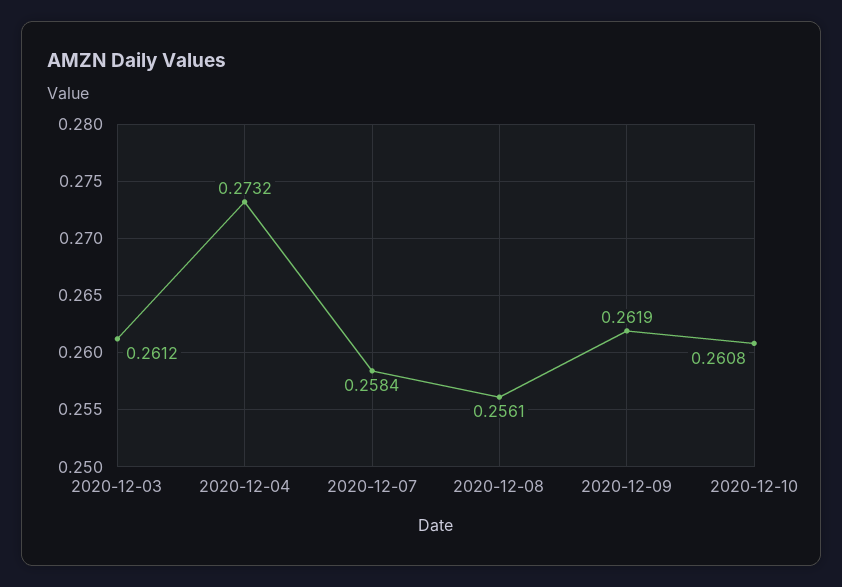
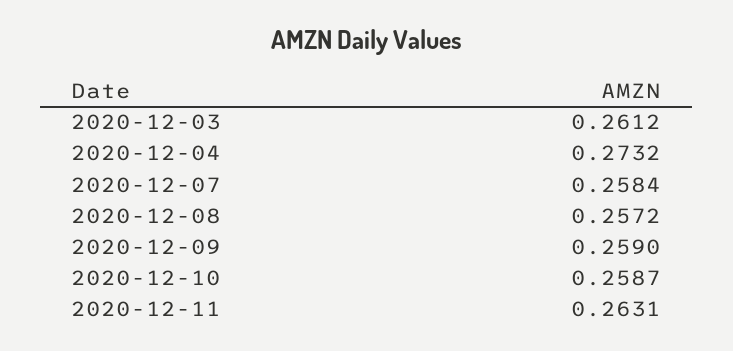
2020-12-08: 0.2561 -> 0.2572
2020-12-09: 0.2619 -> 0.259
2020-12-10: 0.2608 -> 0.2587
2020-12-11: none -> 0.2631

